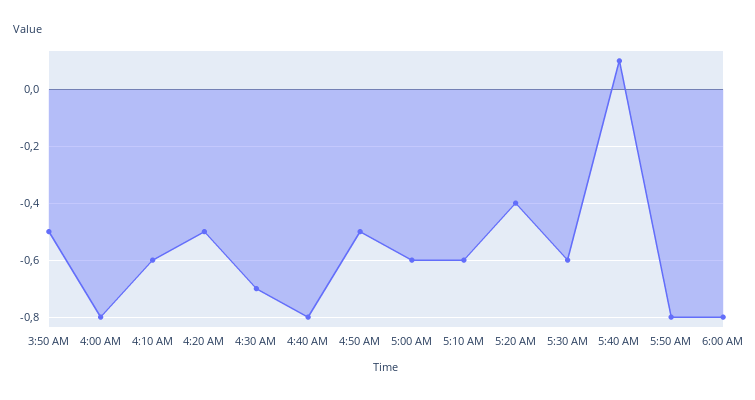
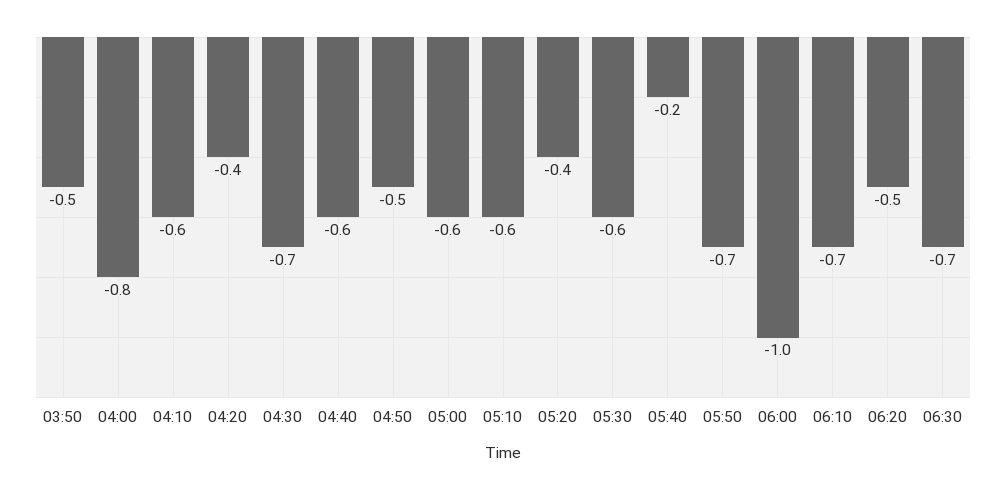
4:20 AM: -0.5 -> -0.4
4:40 AM: -0.8 -> -0.6
5:40 AM: 0.1 -> -0.2
5:50 AM: -0.8 -> -0.7
6:00 AM: -0.8 -> -1
06:10: none -> -0.7
06:20: none -> -0.5
06:30: none -> -0.7

